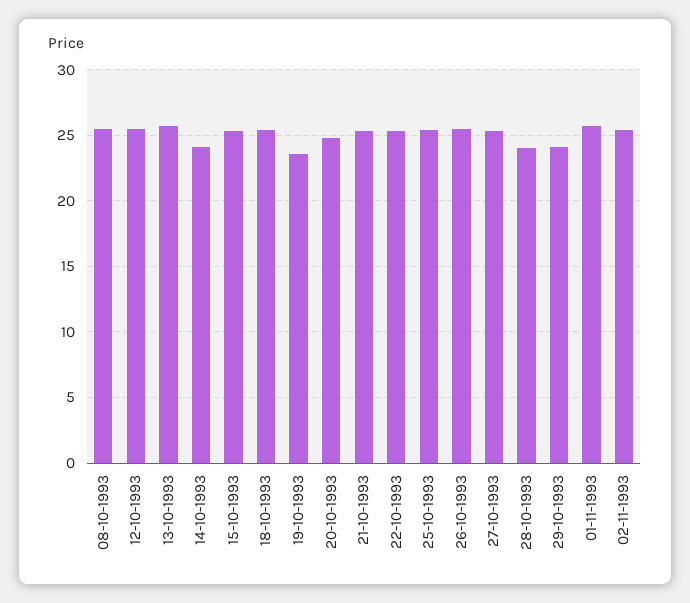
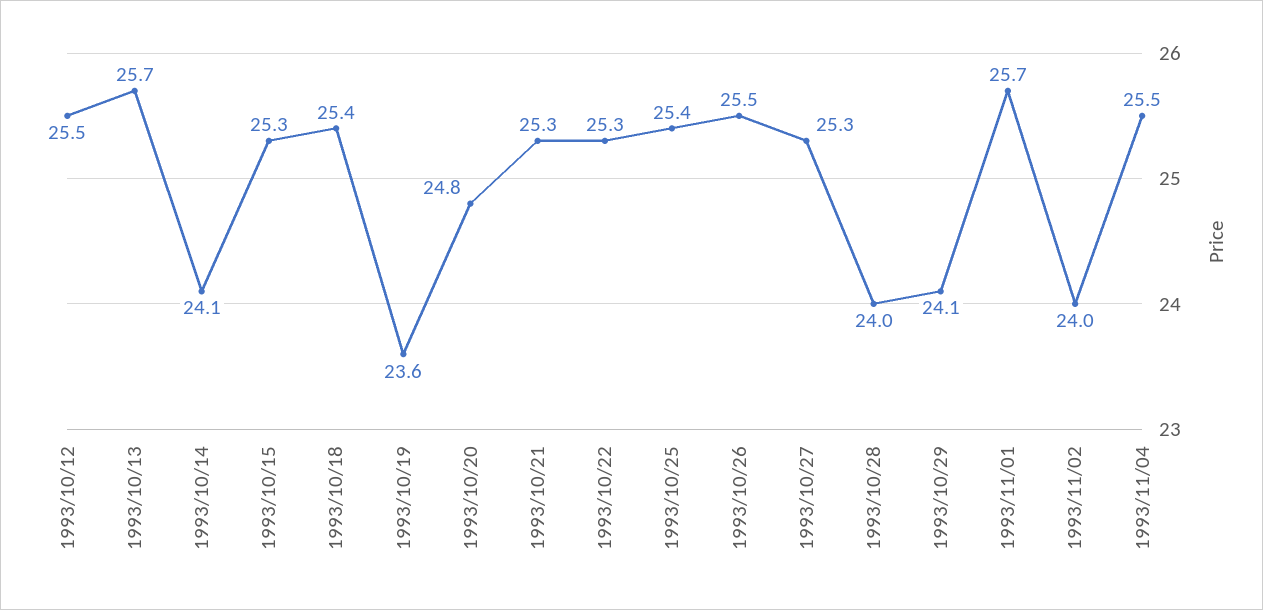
08-10-1993: 25.5 -> none
02-11-1993: 25.5 -> 24
1993/11/04: none -> 25.5

